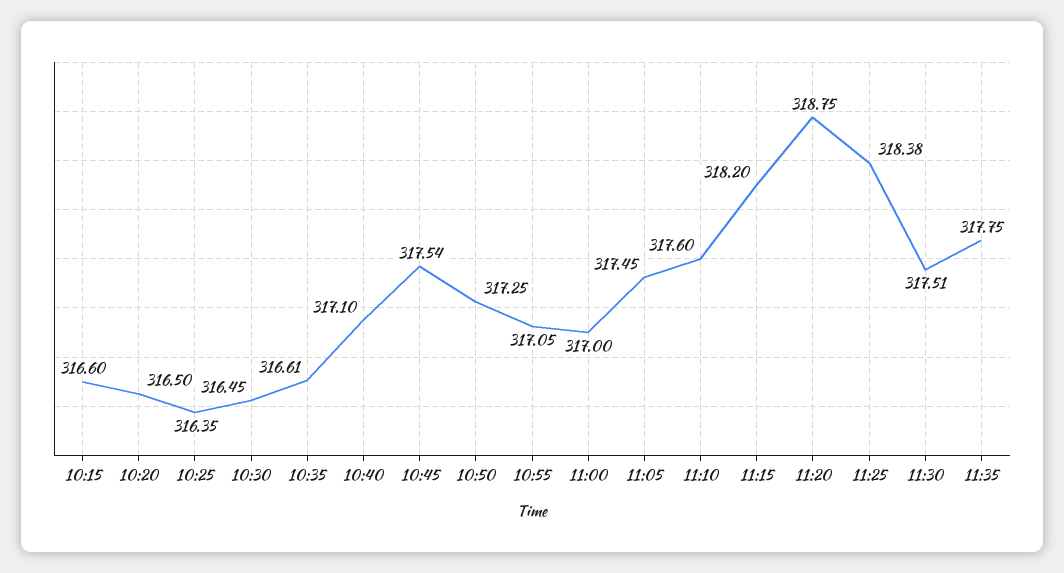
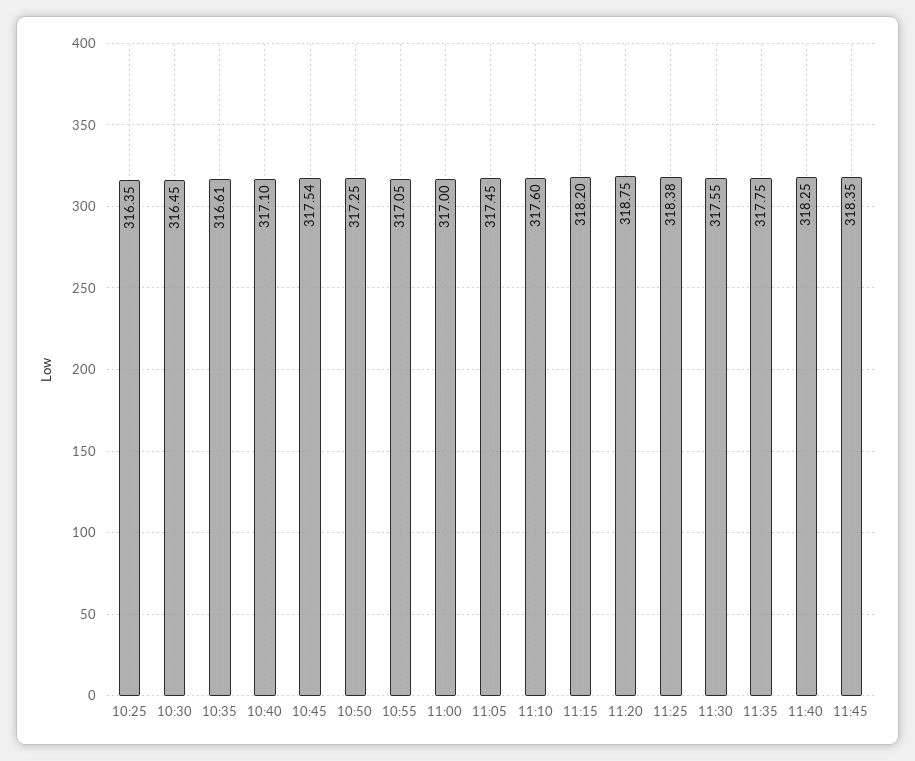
10:15: 316.6 -> none
10:20: 316.5 -> none
11:30: 317.51 -> 317.55
11:40: none -> 318.25
11:45: none -> 318.35

